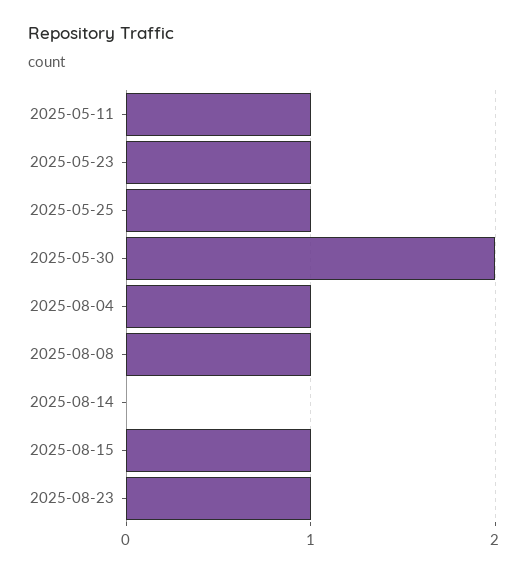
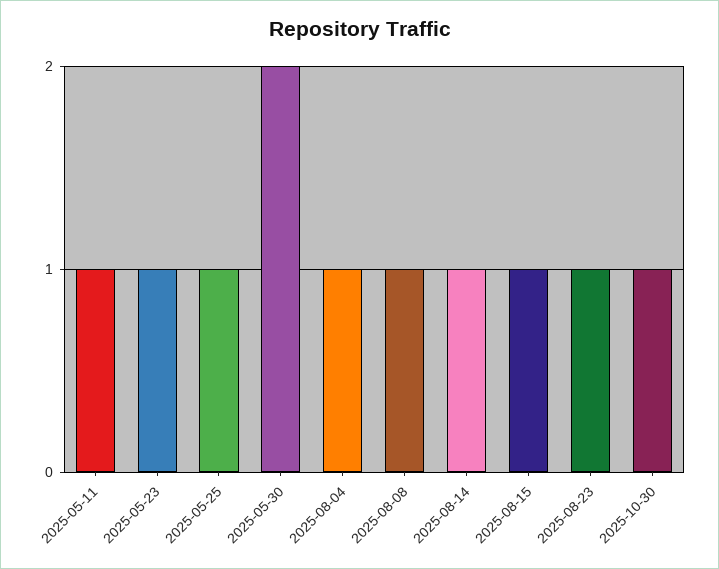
2025-08-14: 0 -> 1
2025-10-30: none -> 1

